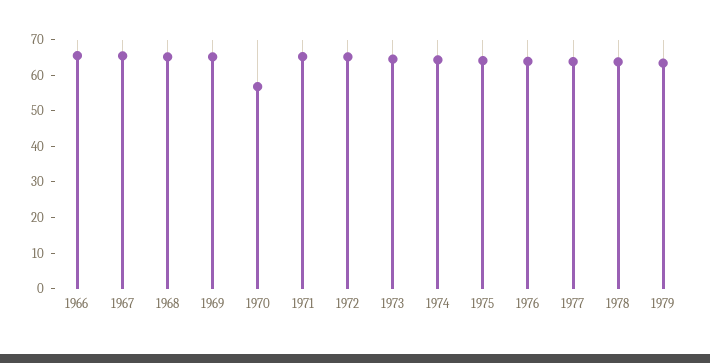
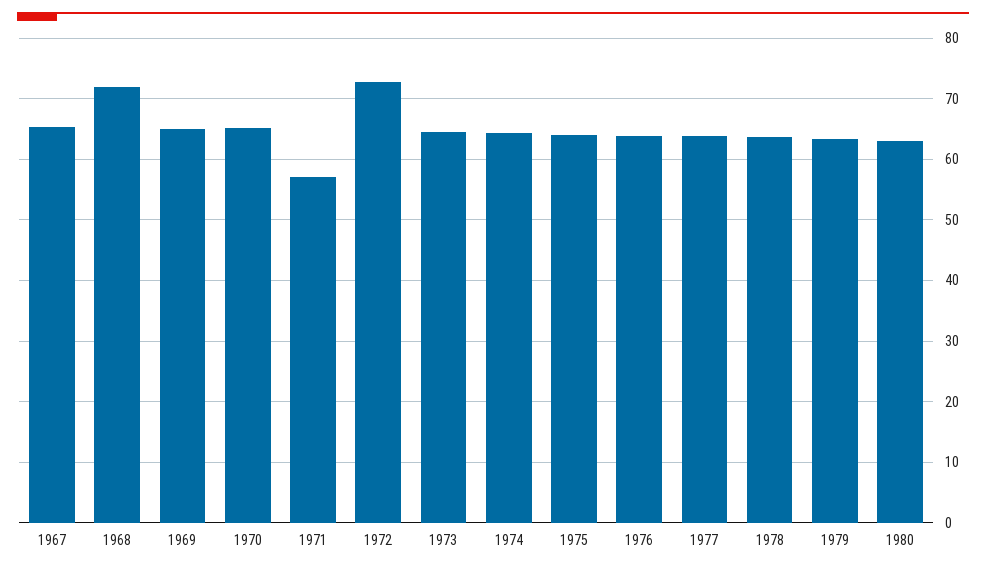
1966: 65 -> none
1968: 65 -> 72
1970: 57.5 -> 65
1971: 65 -> 57
1972: 65 -> 73
1980: none -> 63

